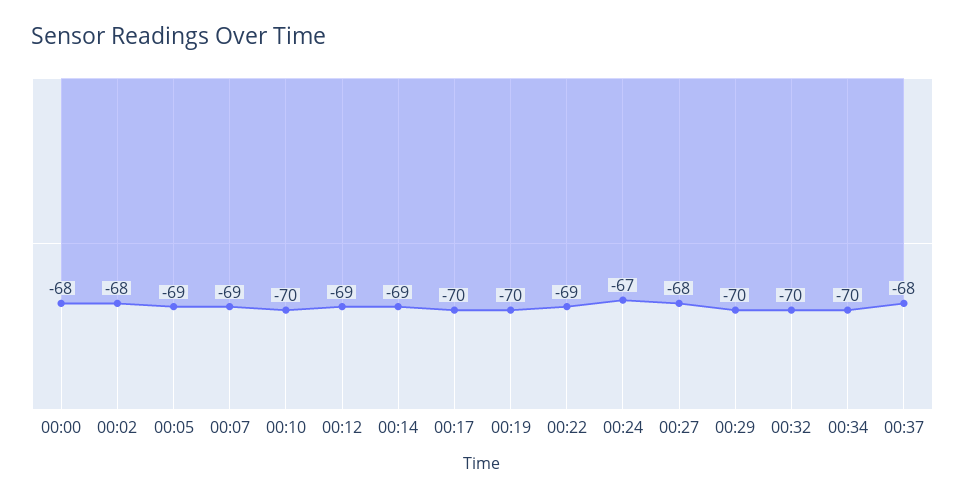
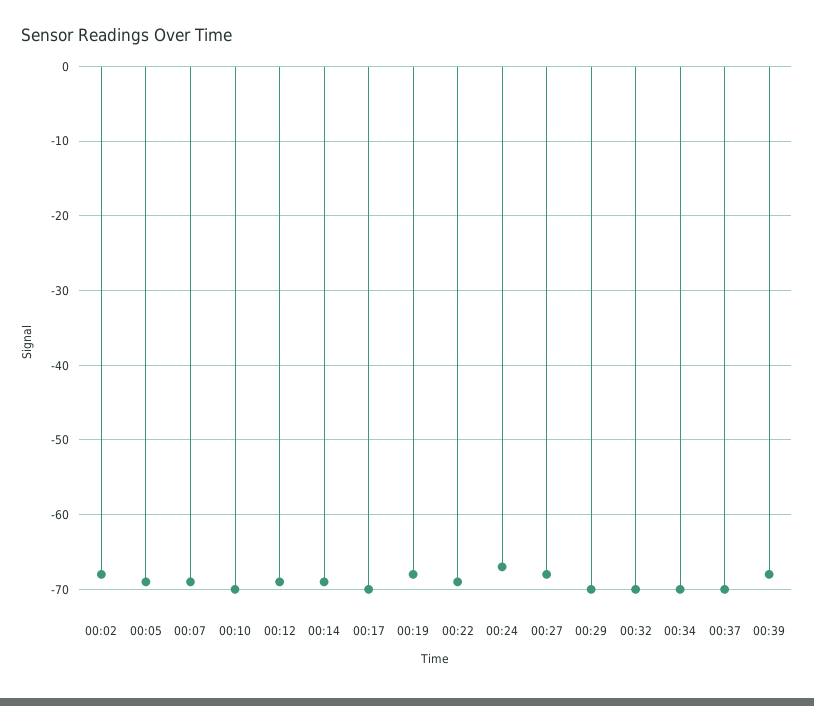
00:00: -68 -> none
00:19: -70 -> -68
00:37: -68 -> -70
00:39: none -> -68

